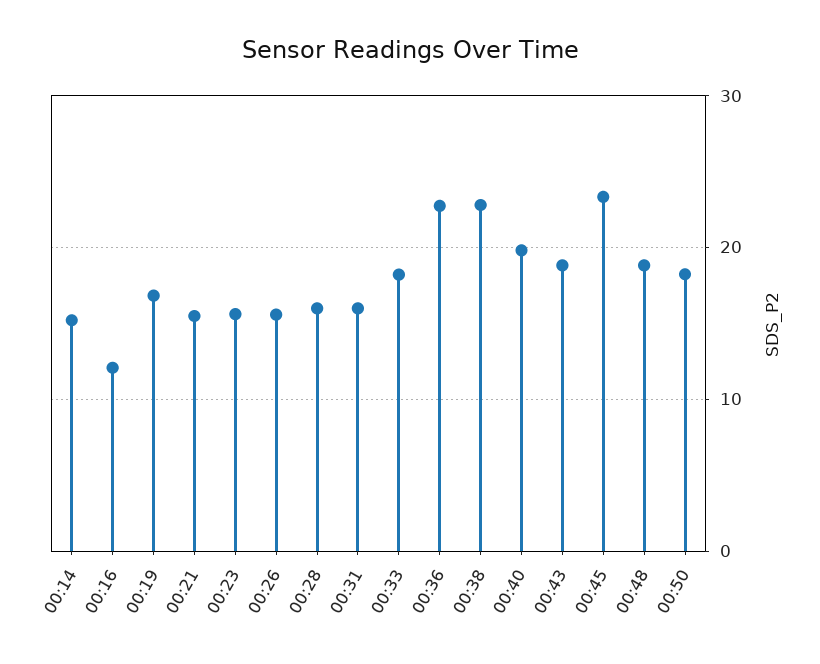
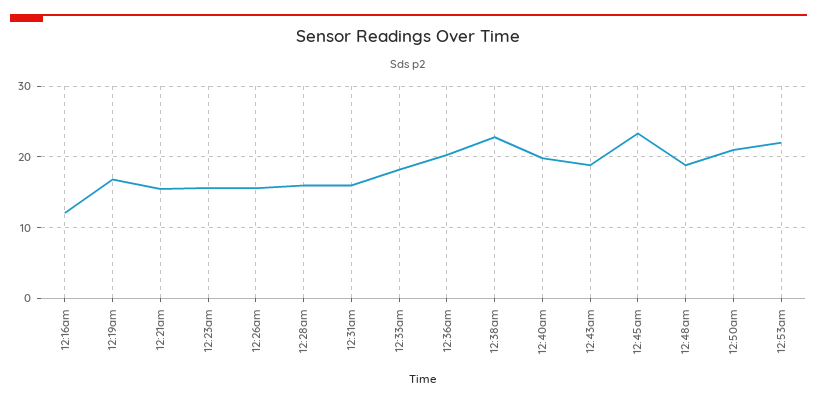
00:14: 15 -> none
00:36: 23 -> 20
00:50: 18 -> 21
12:53am: none -> 22

